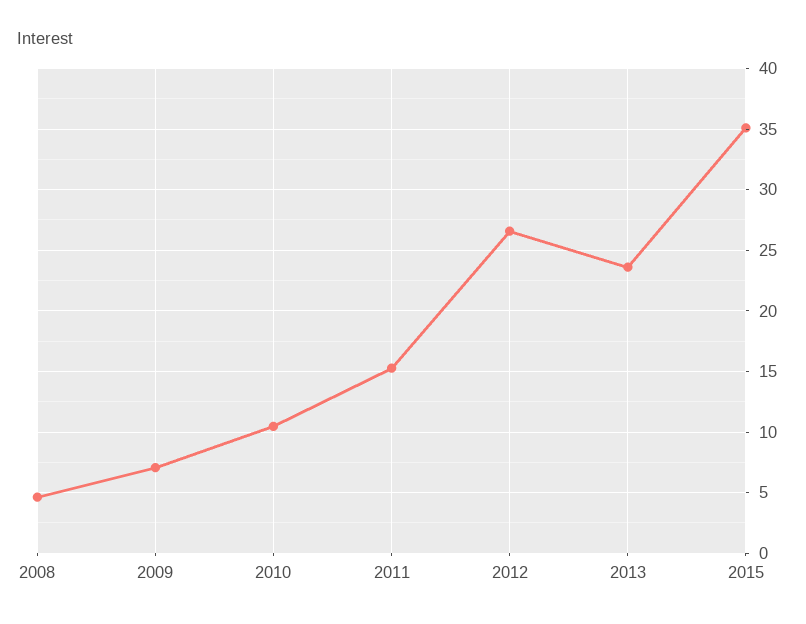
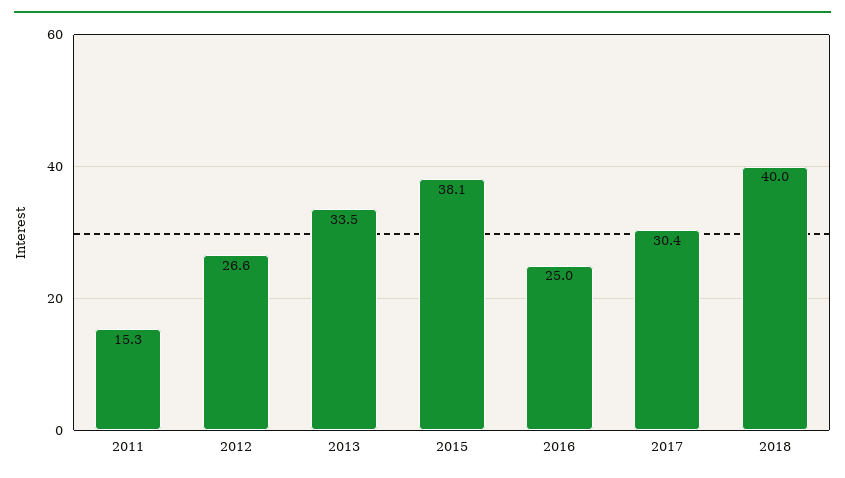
2008: 4.5 -> none
2009: 7 -> none
2010: 10.5 -> none
2013: 23.5 -> 33.5
2015: 35 -> 38.1
2016: none -> 25
2017: none -> 30.4
2018: none -> 40

